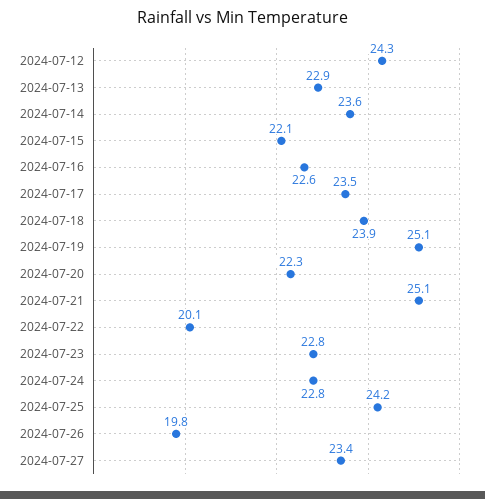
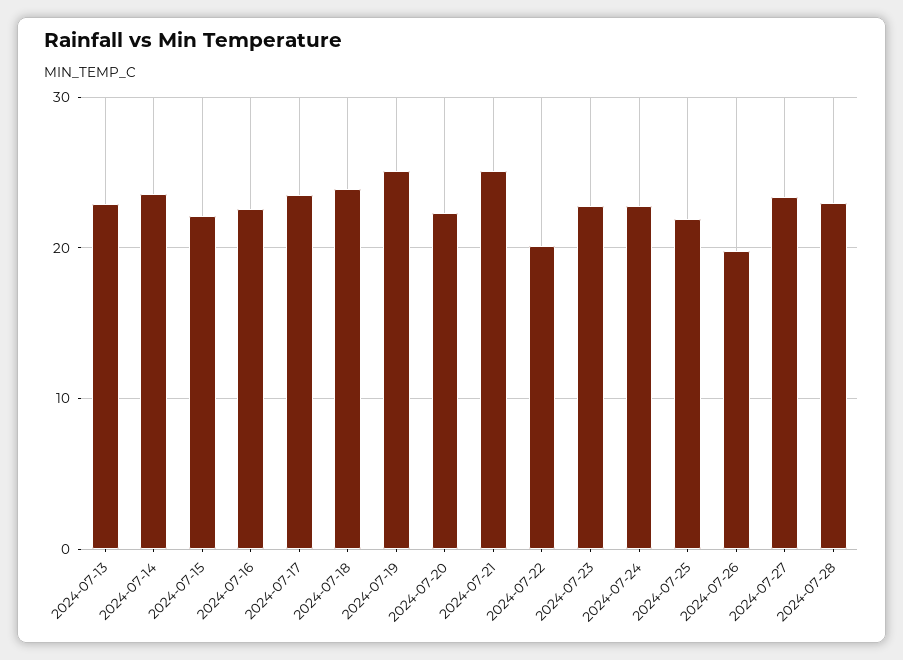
2024-07-12: 24.3 -> none
2024-07-25: 24.2 -> 22
2024-07-28: none -> 23

